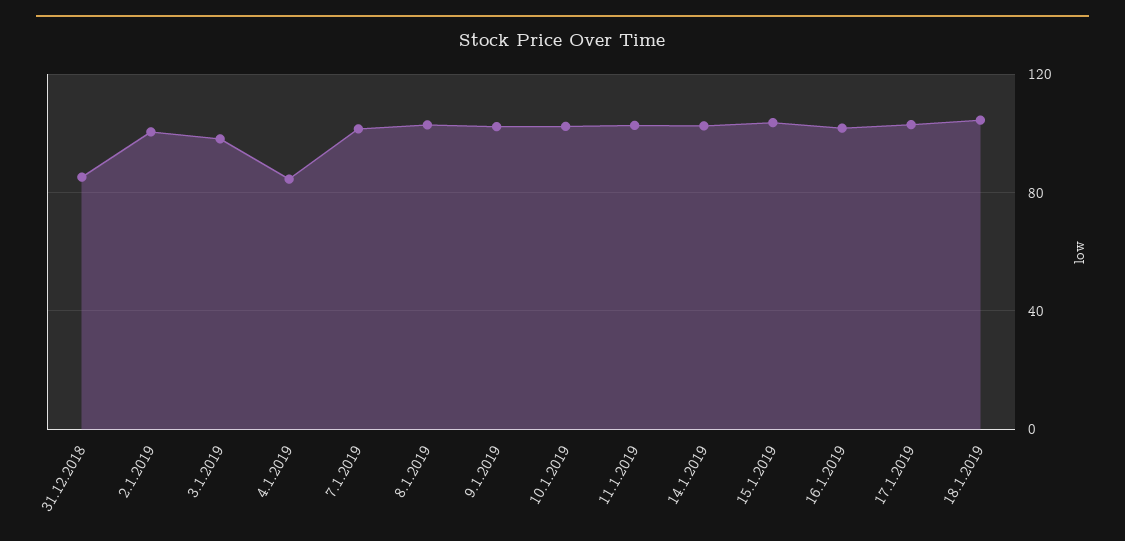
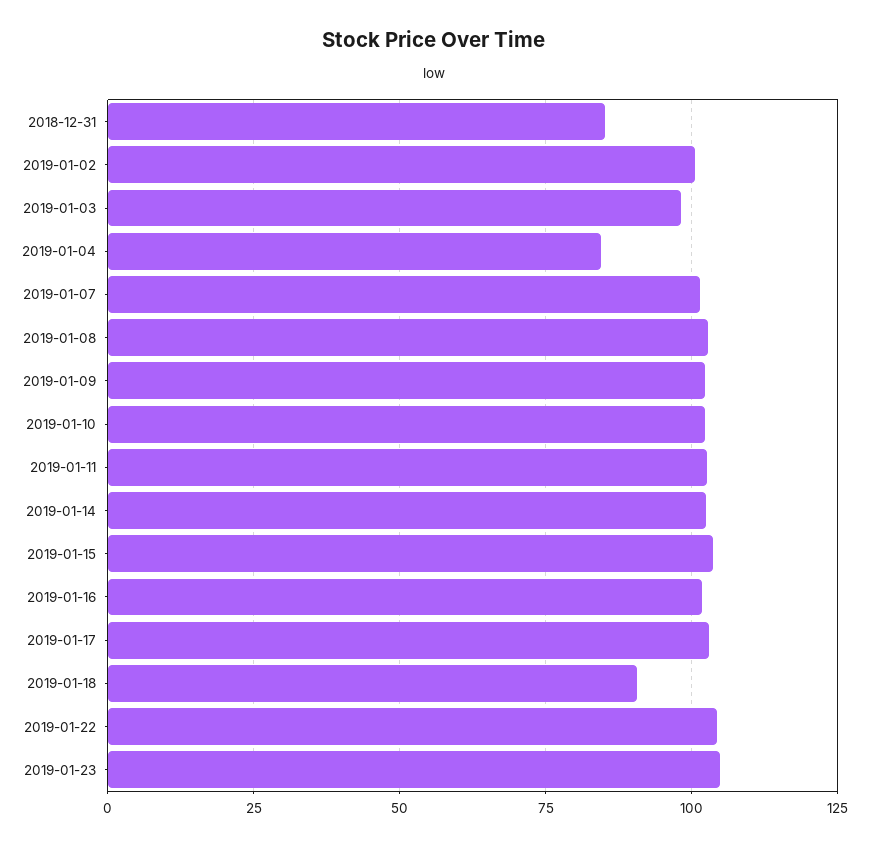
18.1.2019: 105 -> 90
2019-01-22: none -> 105
2019-01-23: none -> 105

